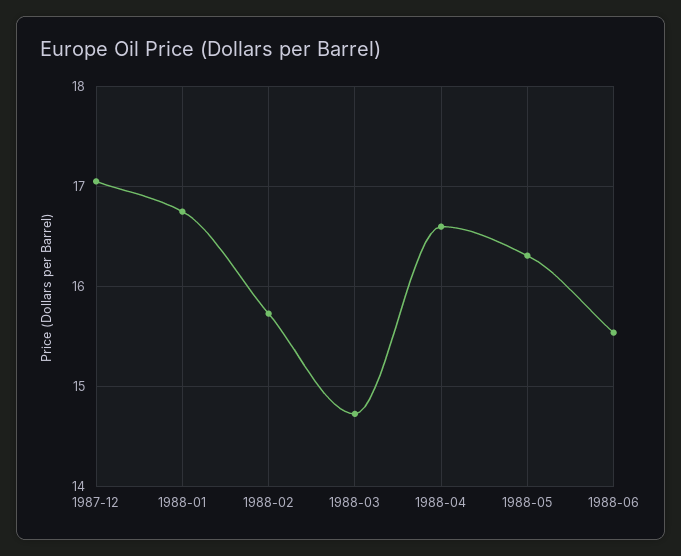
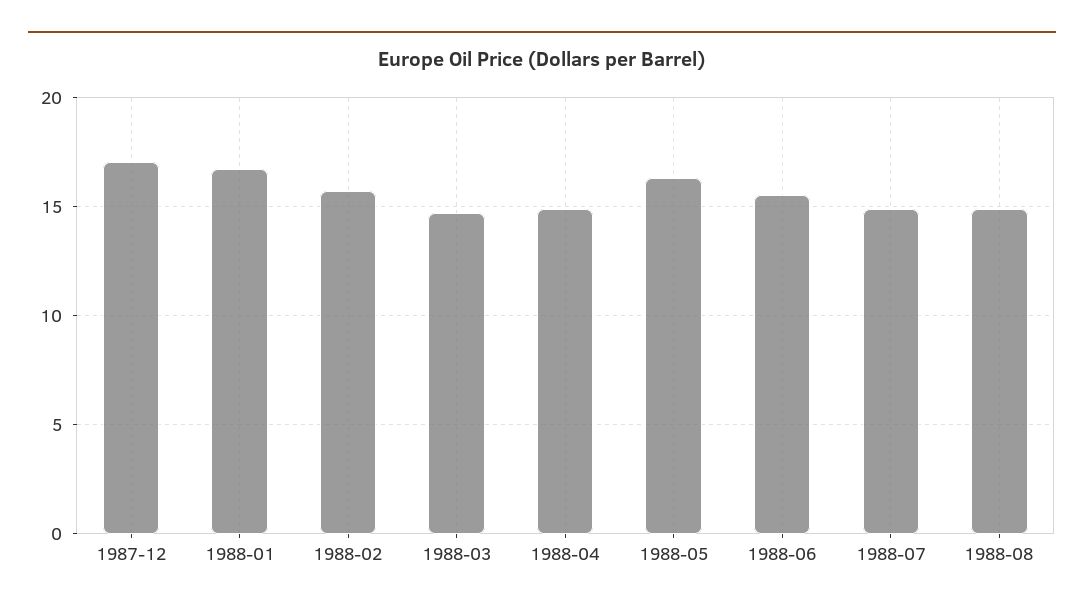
1988-04: 16.6 -> 15
1988-07: none -> 15
1988-08: none -> 15

